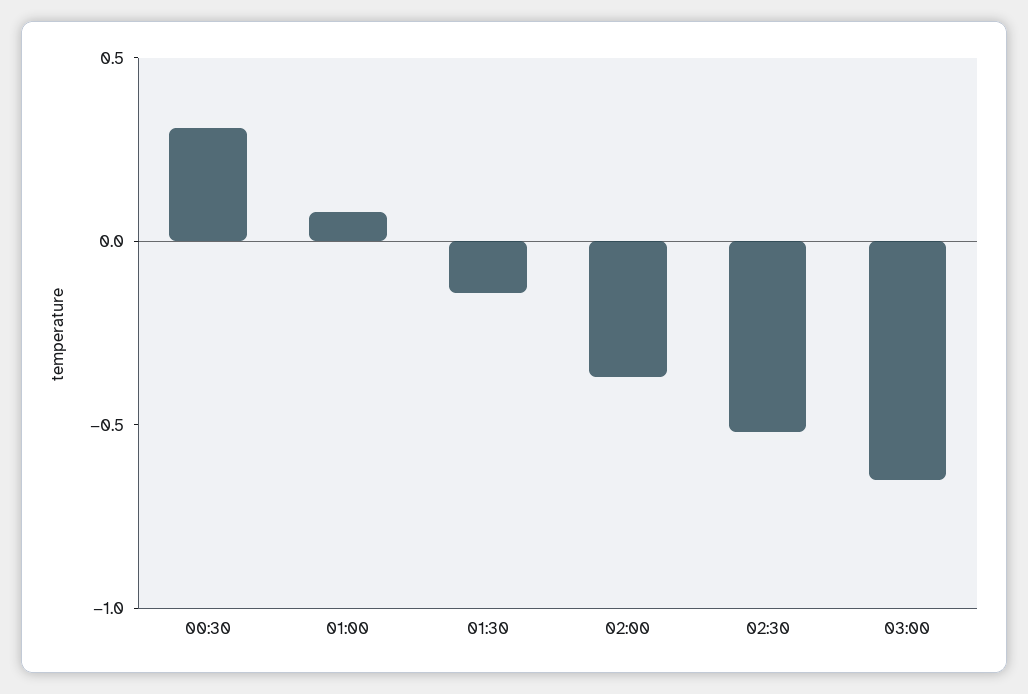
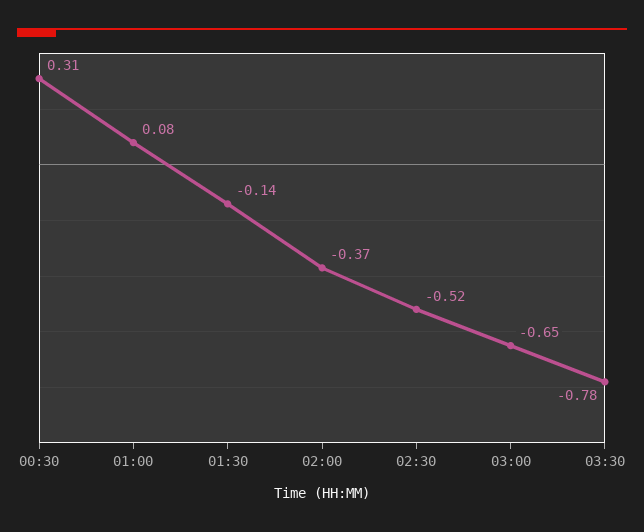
03:30: none -> -0.78

